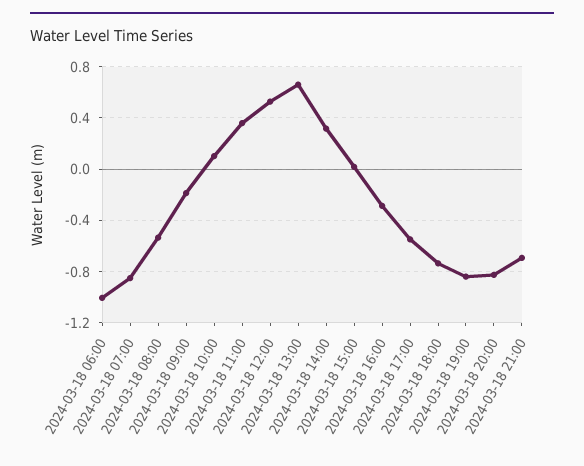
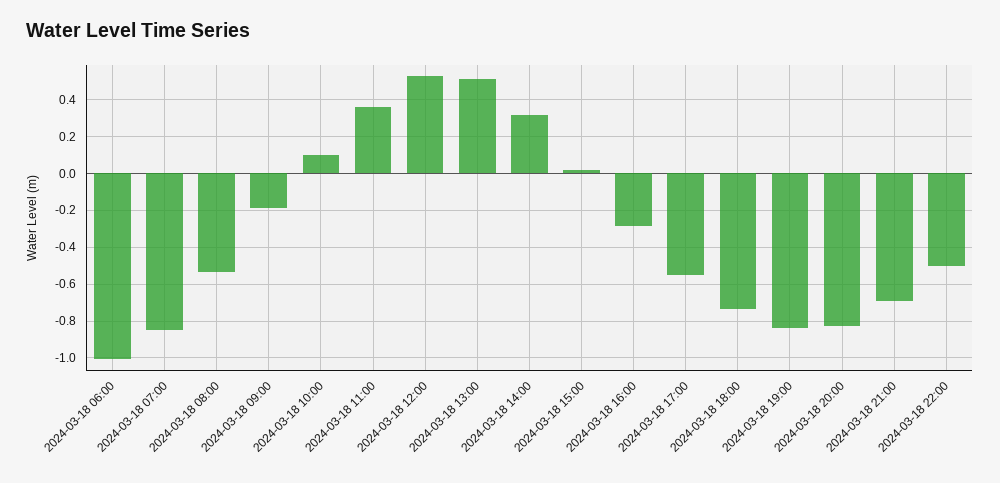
2024-03-18 13:00: 0.65 -> 0.5
2024-03-18 22:00: none -> -0.5

